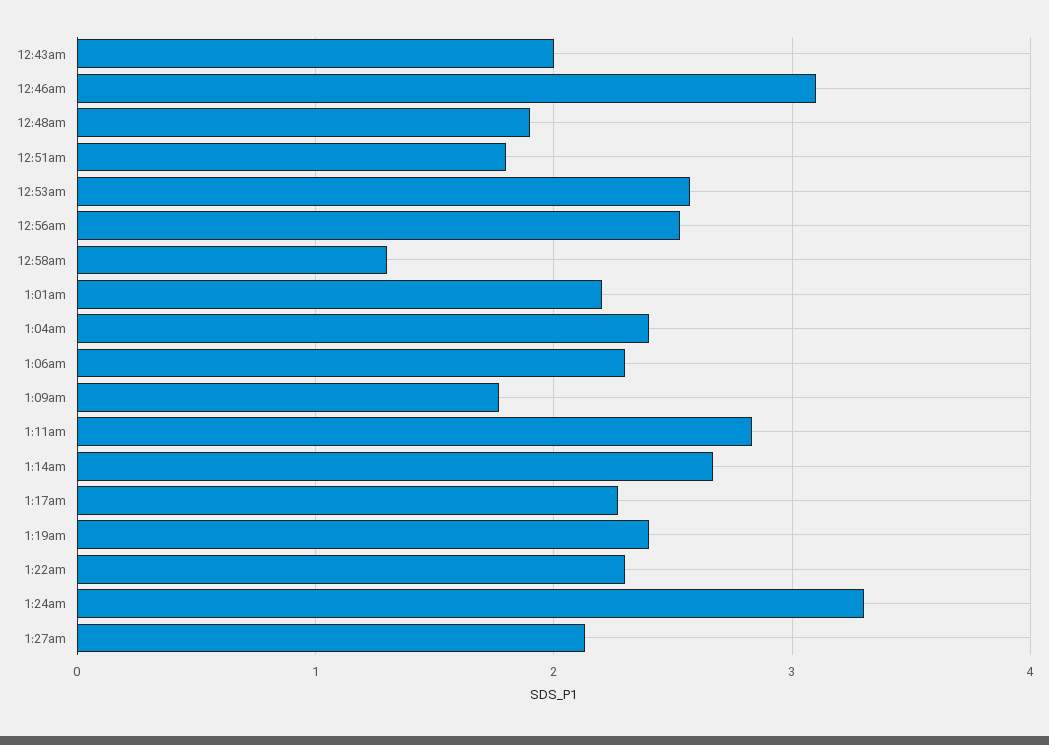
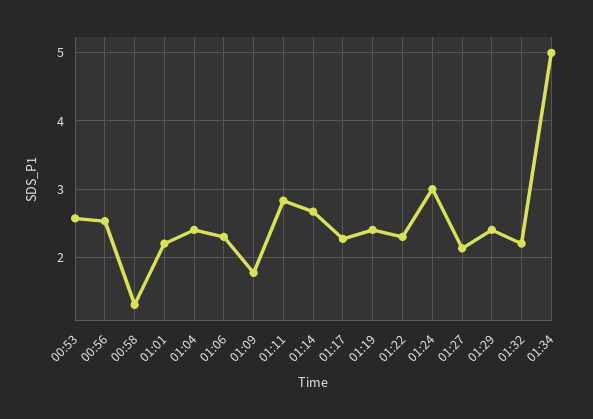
12:43am: 2 -> none
12:46am: 3.1 -> none
12:48am: 1.9 -> none
12:51am: 1.8 -> none
1:24am: 3.3 -> 3
01:29: none -> 2.4
01:32: none -> 2.2
01:34: none -> 5

